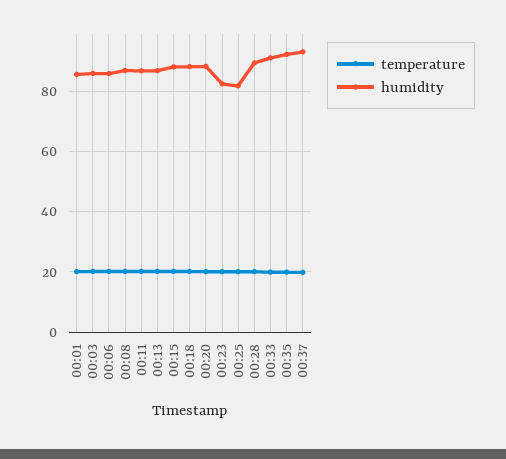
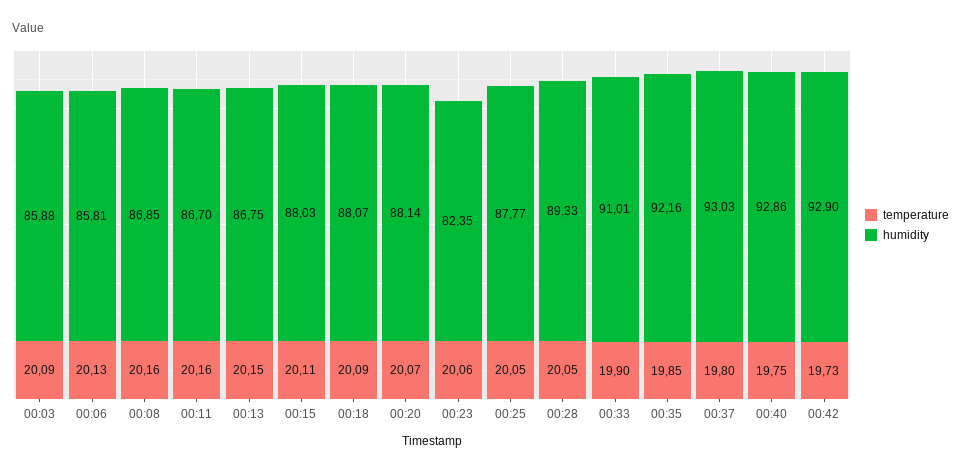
temperature, 00:01: 20 -> none
humidity, 00:01: 86 -> none
humidity, 00:25: 82 -> 87.77
temperature, 00:40: none -> 19.75
humidity, 00:40: none -> 92.86
temperature, 00:42: none -> 19.73
humidity, 00:42: none -> 92.9

